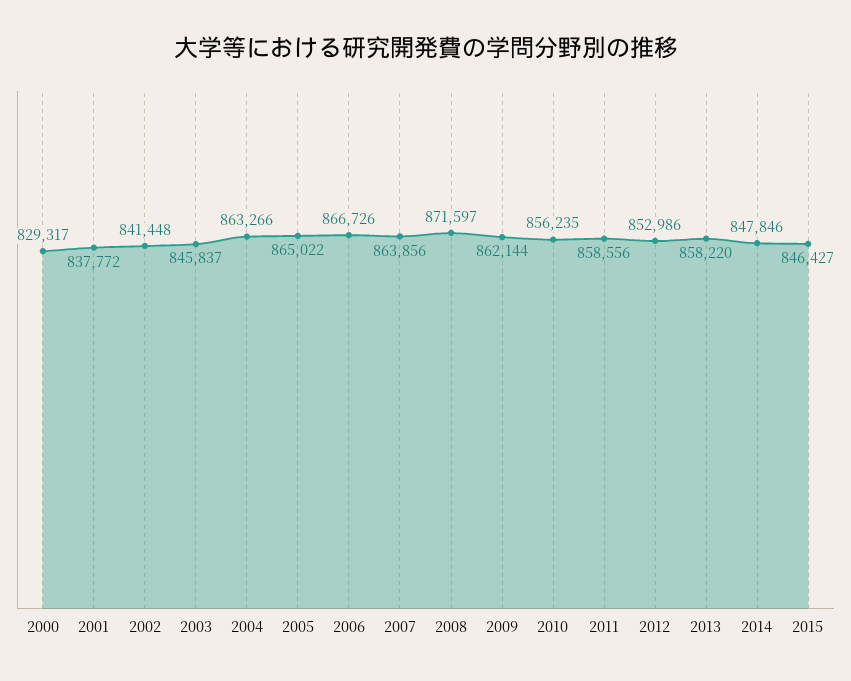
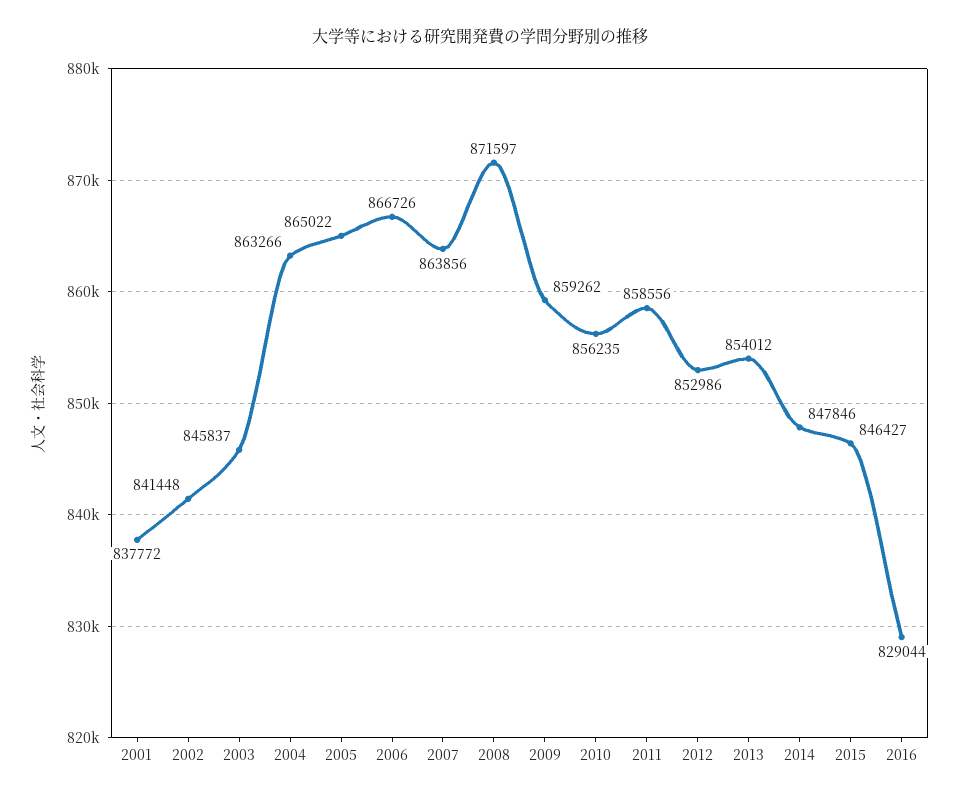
2000: 829317 -> none
2009: 862144 -> 859262
2013: 858220 -> 854012
2016: none -> 829044

